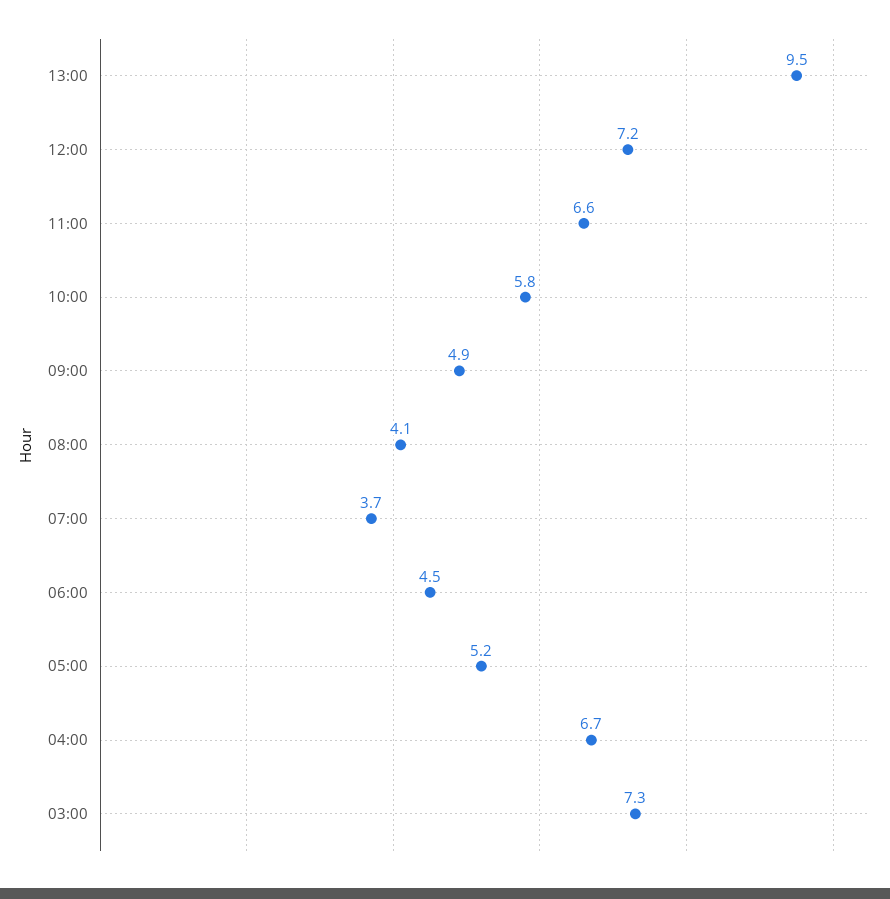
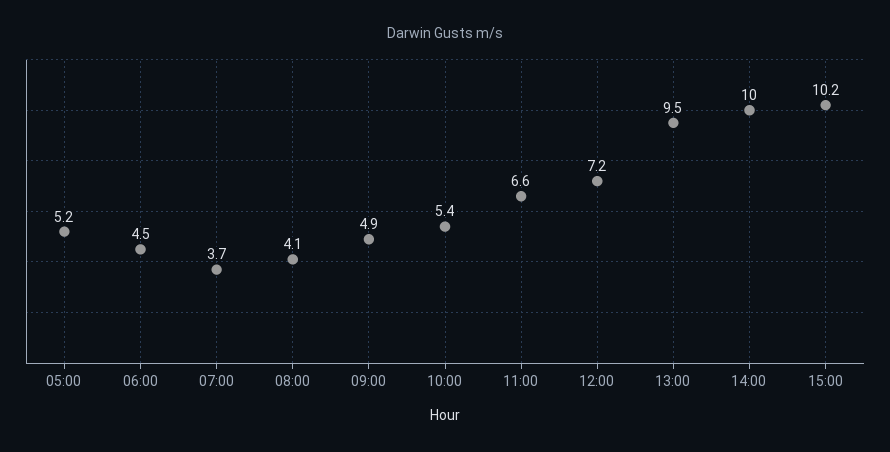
10:00: 5.8 -> 5.4
04:00: 6.7 -> none
03:00: 7.3 -> none
14:00: none -> 10
15:00: none -> 10.2

